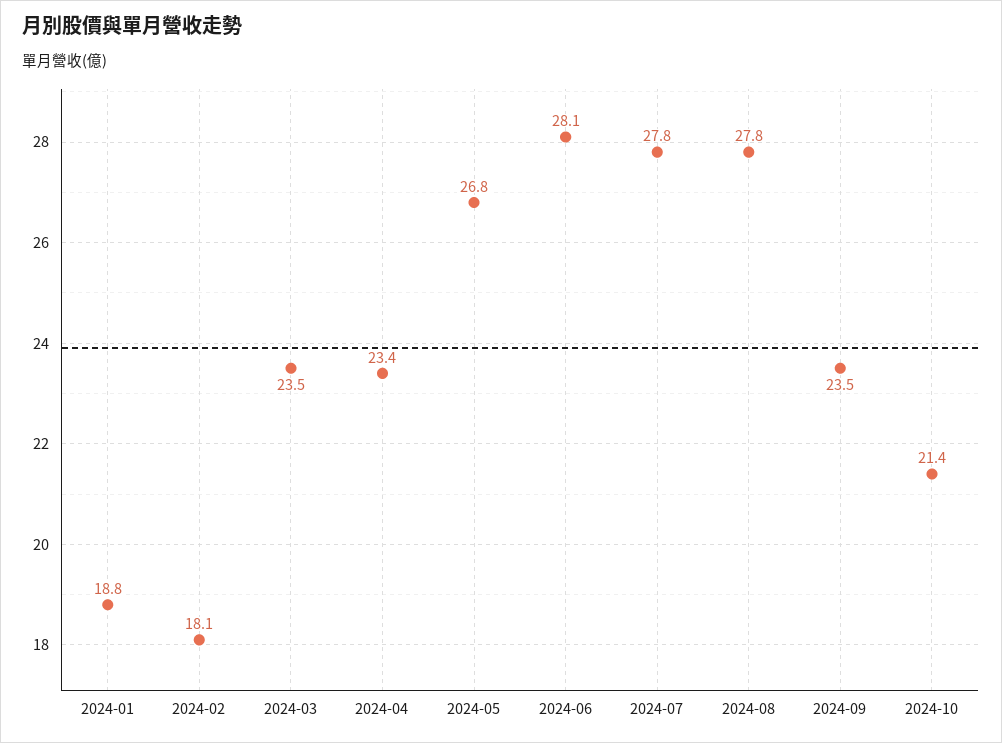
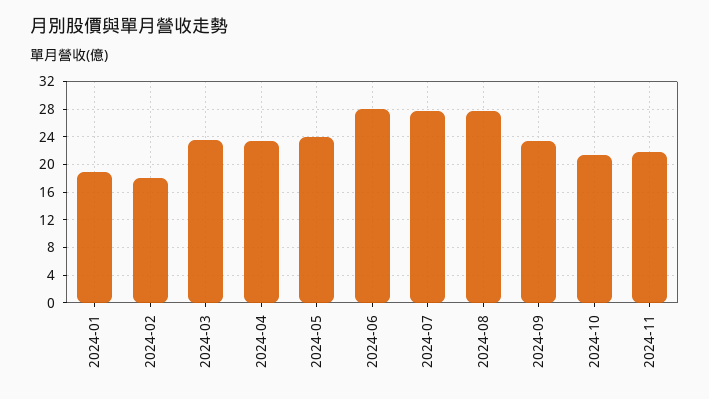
2024-05: 26.8 -> 24
2024-11: none -> 22

